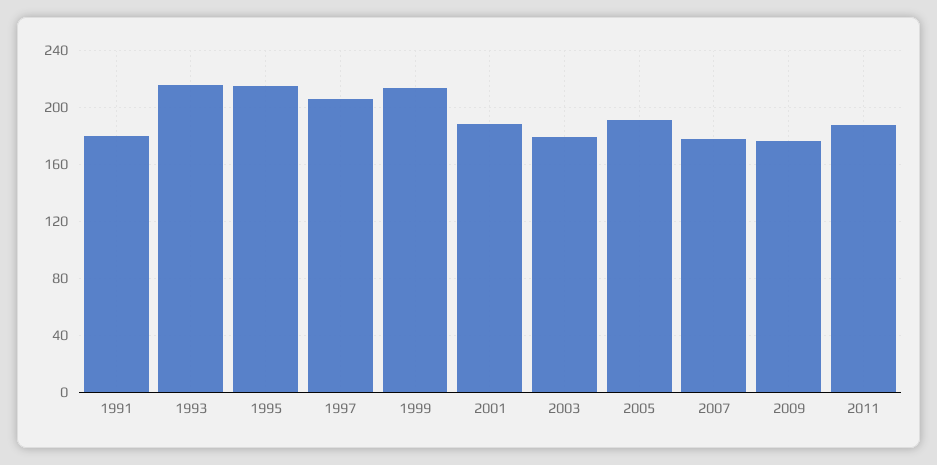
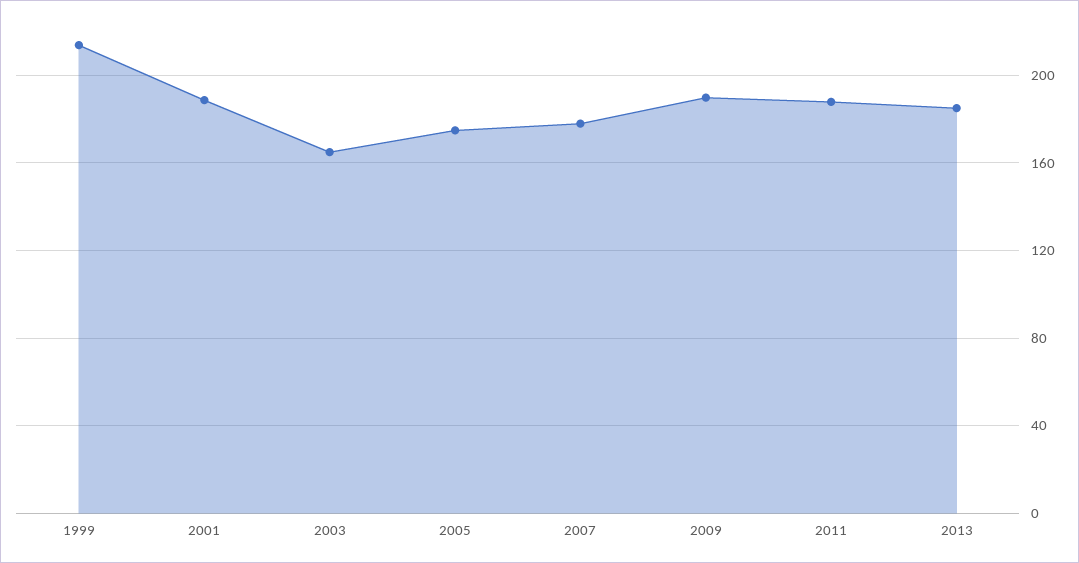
1991: 180 -> none
1993: 215 -> none
1995: 215 -> none
1997: 205 -> none
2003: 180 -> 165
2005: 190 -> 175
2009: 175 -> 190
2013: none -> 185

